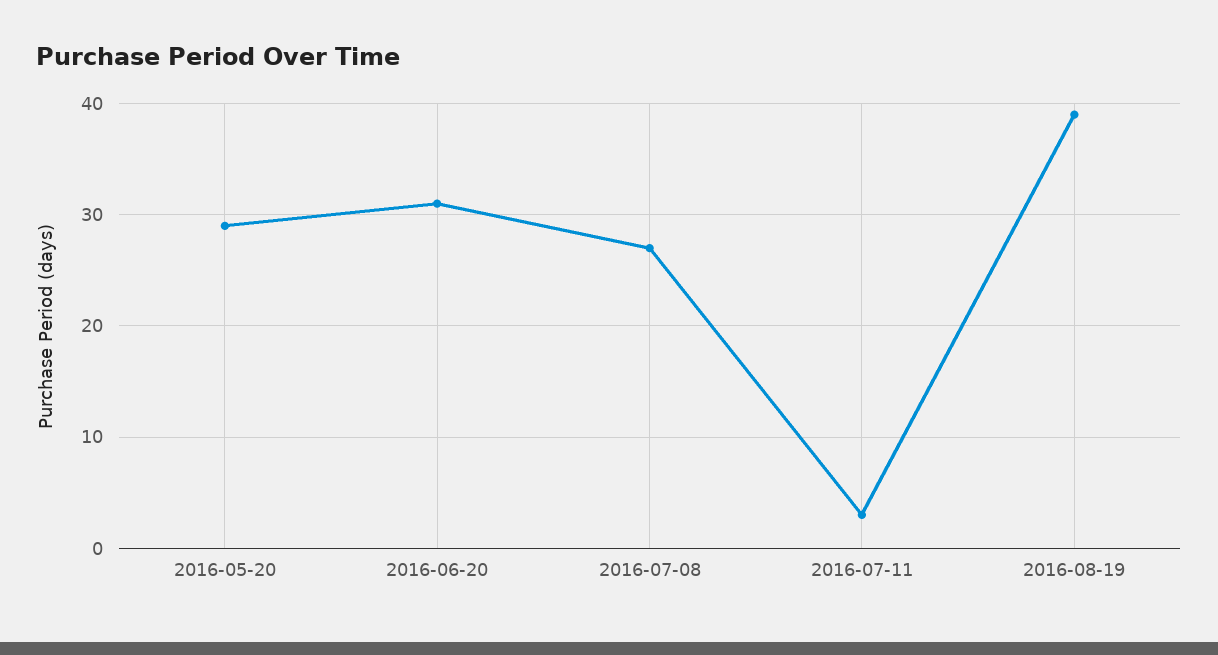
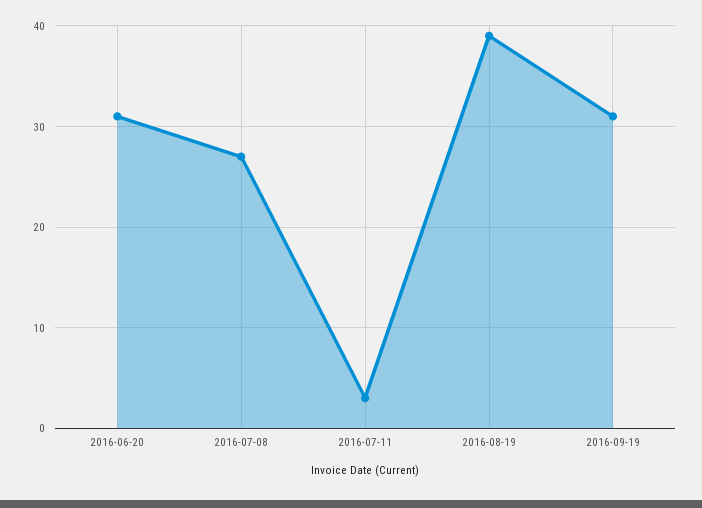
2016-05-20: 29 -> none
2016-09-19: none -> 31

